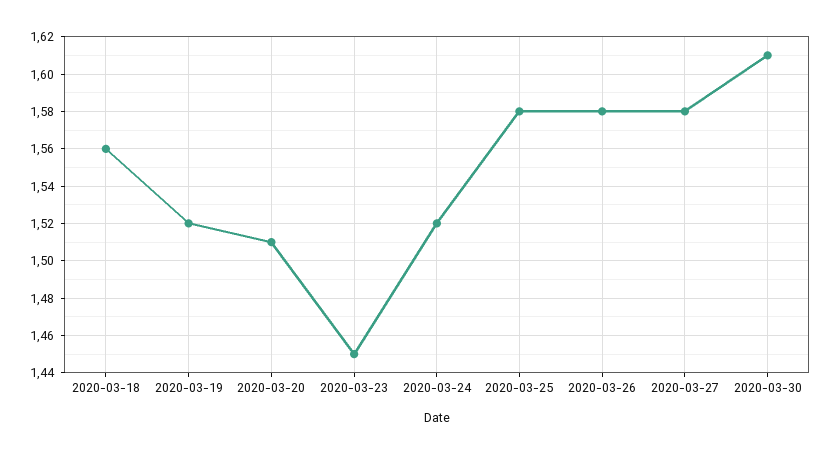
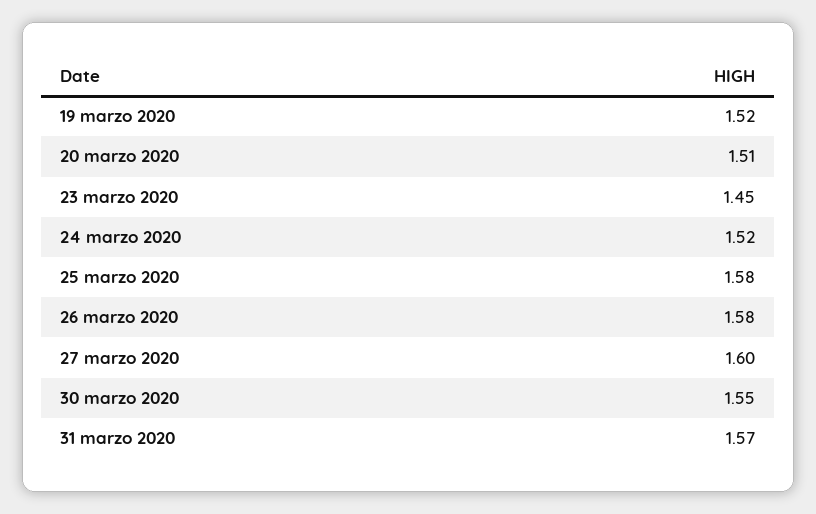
2020-03-18: 1.56 -> none
2020-03-27: 1.58 -> 1.6
2020-03-30: 1.61 -> 1.55
31 marzo 2020: none -> 1.57

